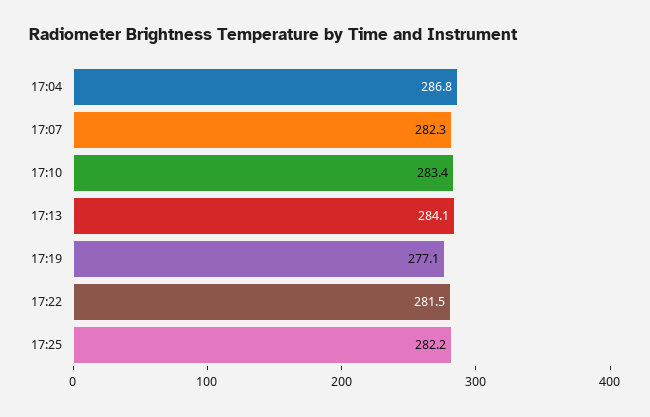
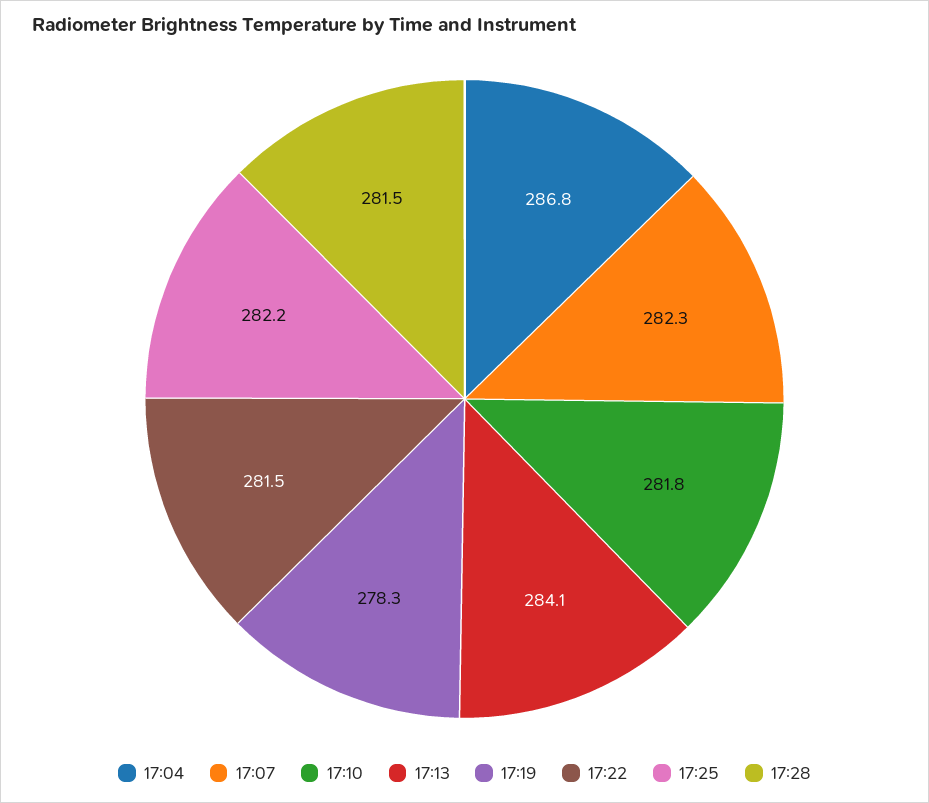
17:10: 283.4 -> 281.8
17:19: 277.1 -> 278.3
17:28: none -> 281.5

